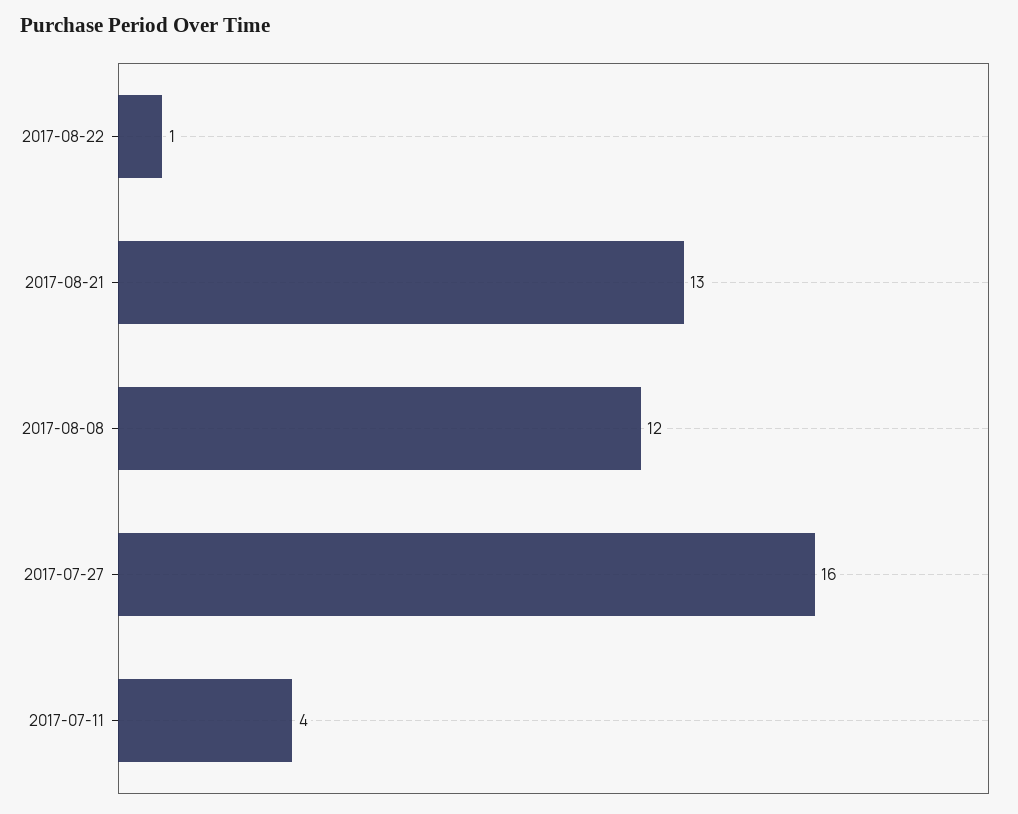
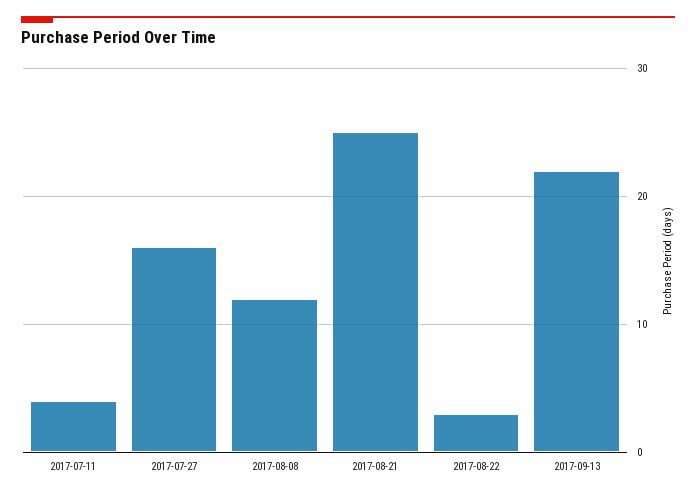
2017-08-22: 1 -> 3
2017-08-21: 13 -> 25
2017-09-13: none -> 22

